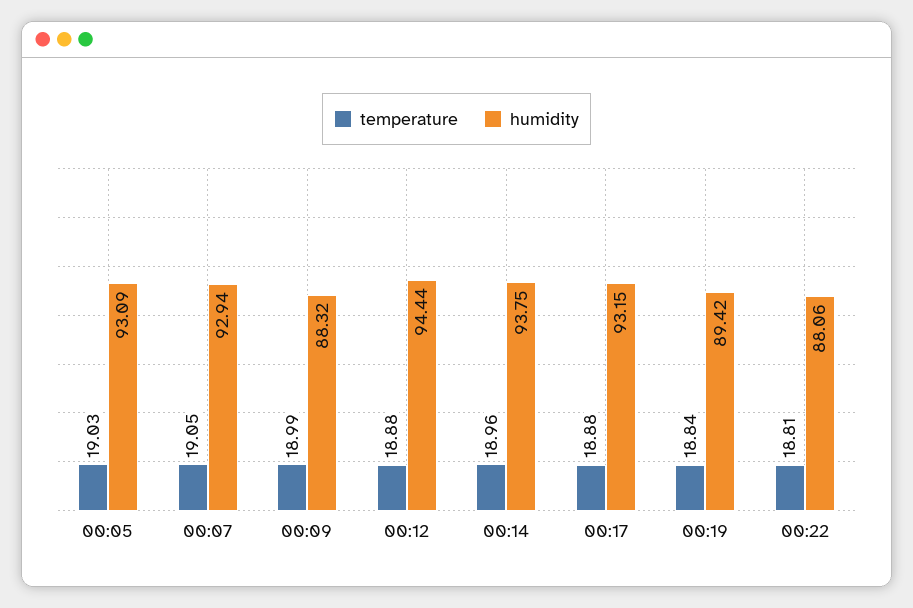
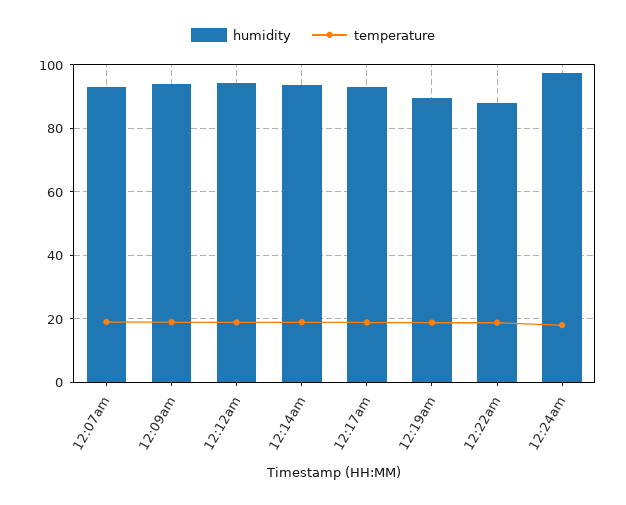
temperature, 00:05: 19.03 -> none
humidity, 00:05: 93.09 -> none
humidity, 00:09: 88.32 -> 94
humidity, 12:24am: none -> 98
temperature, 12:24am: none -> 18

